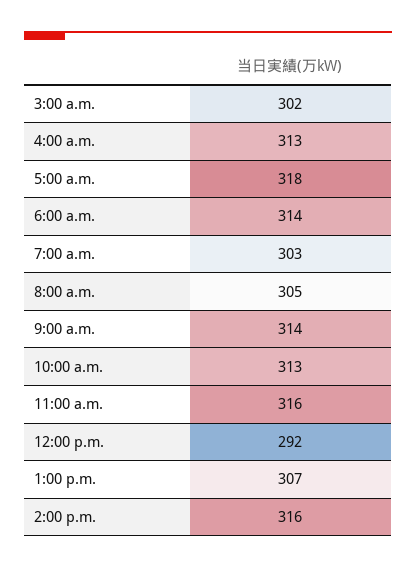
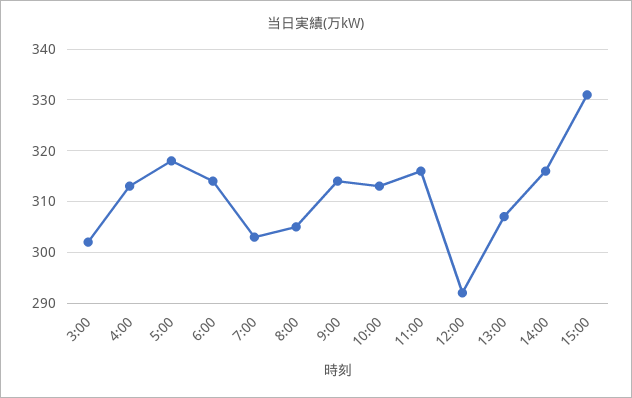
15:00: none -> 330

